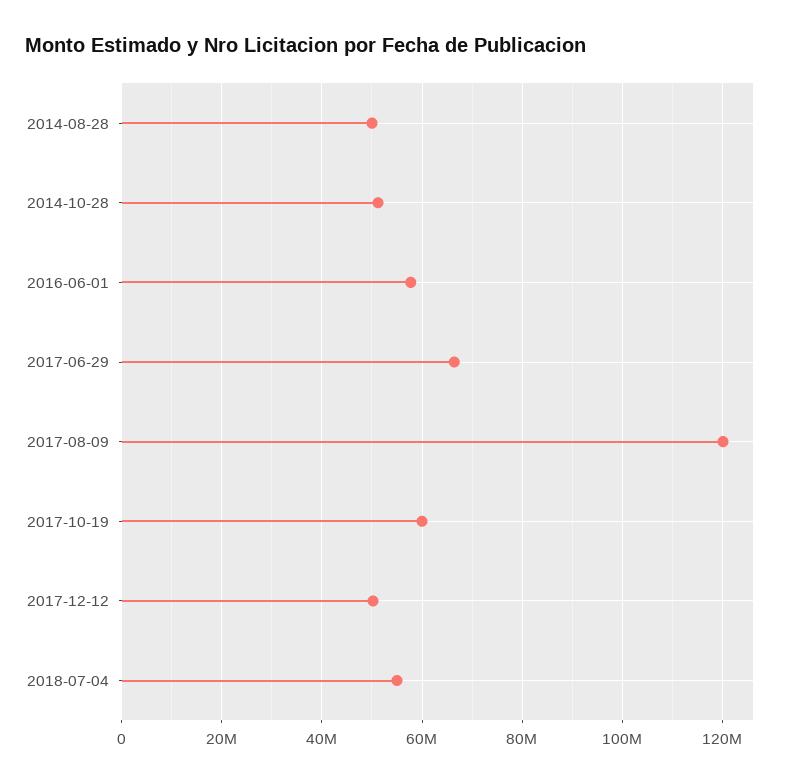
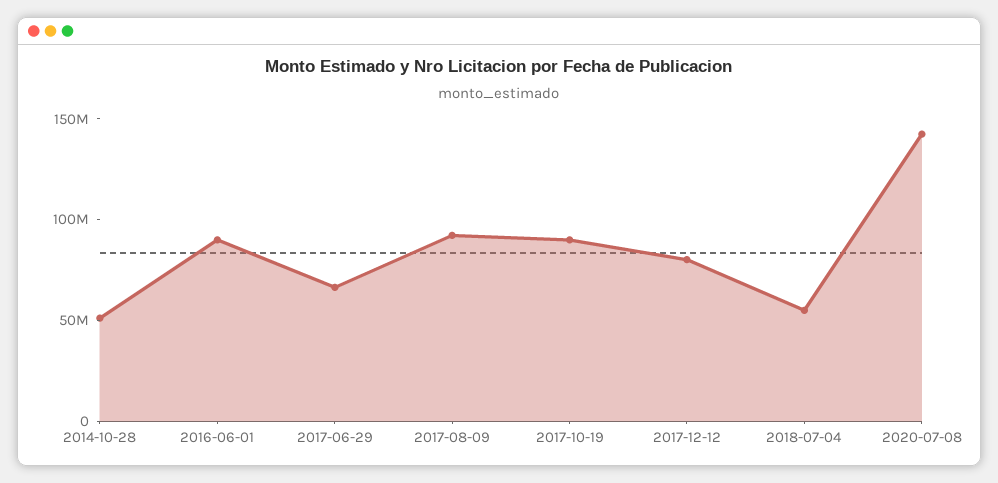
2014-08-28: 50000000 -> none
2016-06-01: 58000000 -> 90000000
2017-08-09: 120000000 -> 90000000
2017-10-19: 60000000 -> 90000000
2017-12-12: 50000000 -> 80000000
2020-07-08: none -> 140000000

